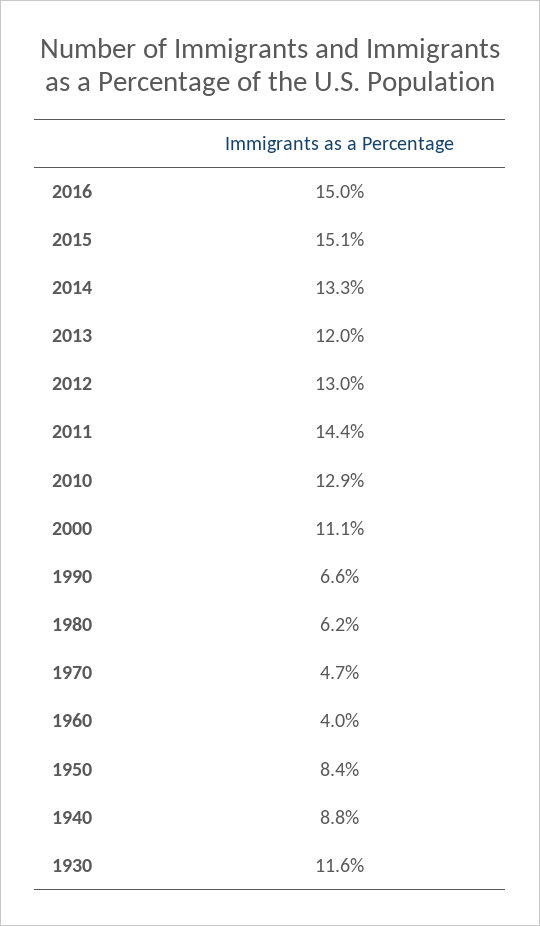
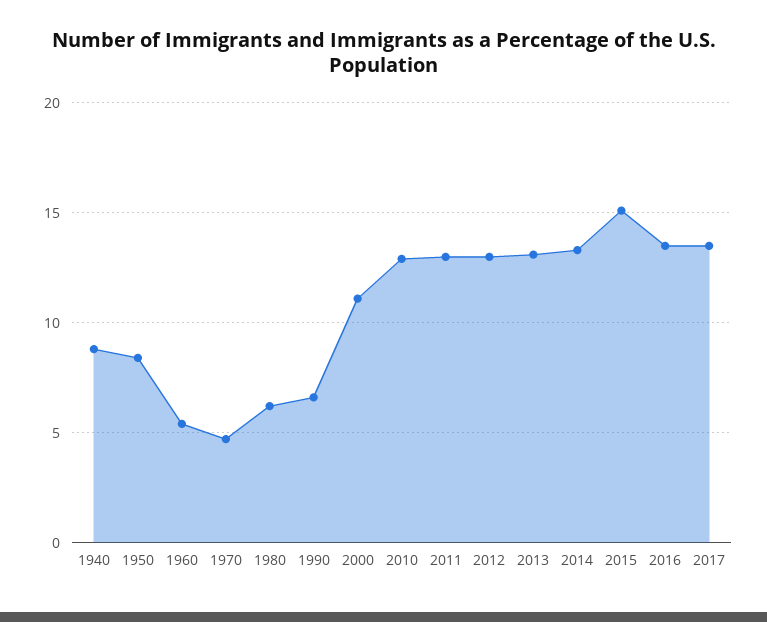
2016: 15 -> 13.5
2013: 12 -> 13
2011: 14.4 -> 13
1960: 4 -> 5.5
1930: 11.6 -> none
2017: none -> 13.5

